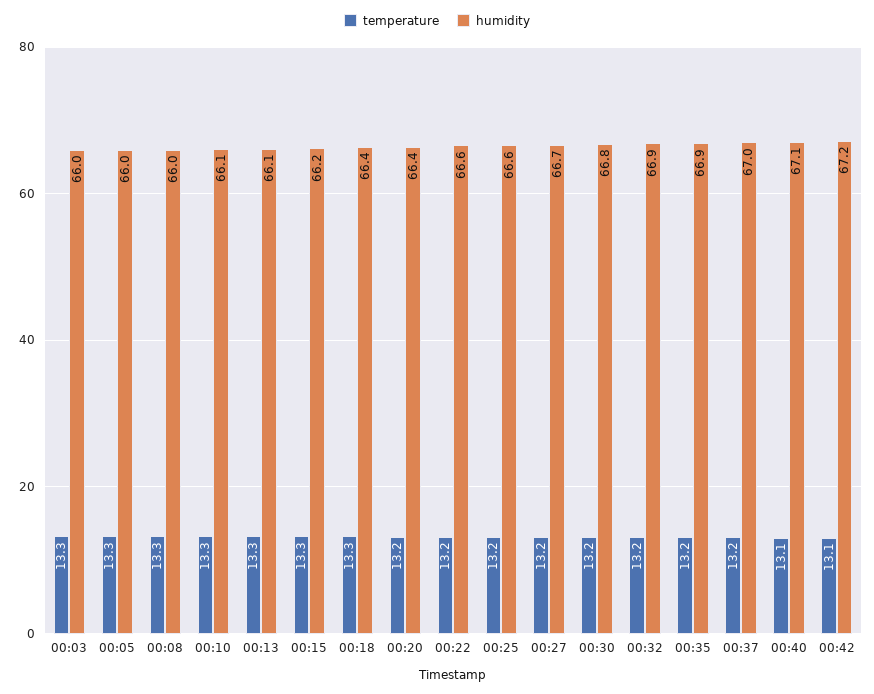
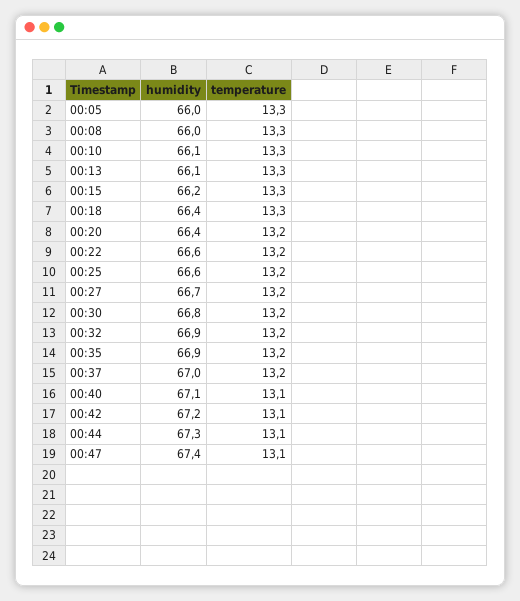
temperature, 00:03: 13.3 -> none
humidity, 00:03: 66 -> none
humidity, 00:44: none -> 67.3
temperature, 00:44: none -> 13.1
humidity, 00:47: none -> 67.4
temperature, 00:47: none -> 13.1

